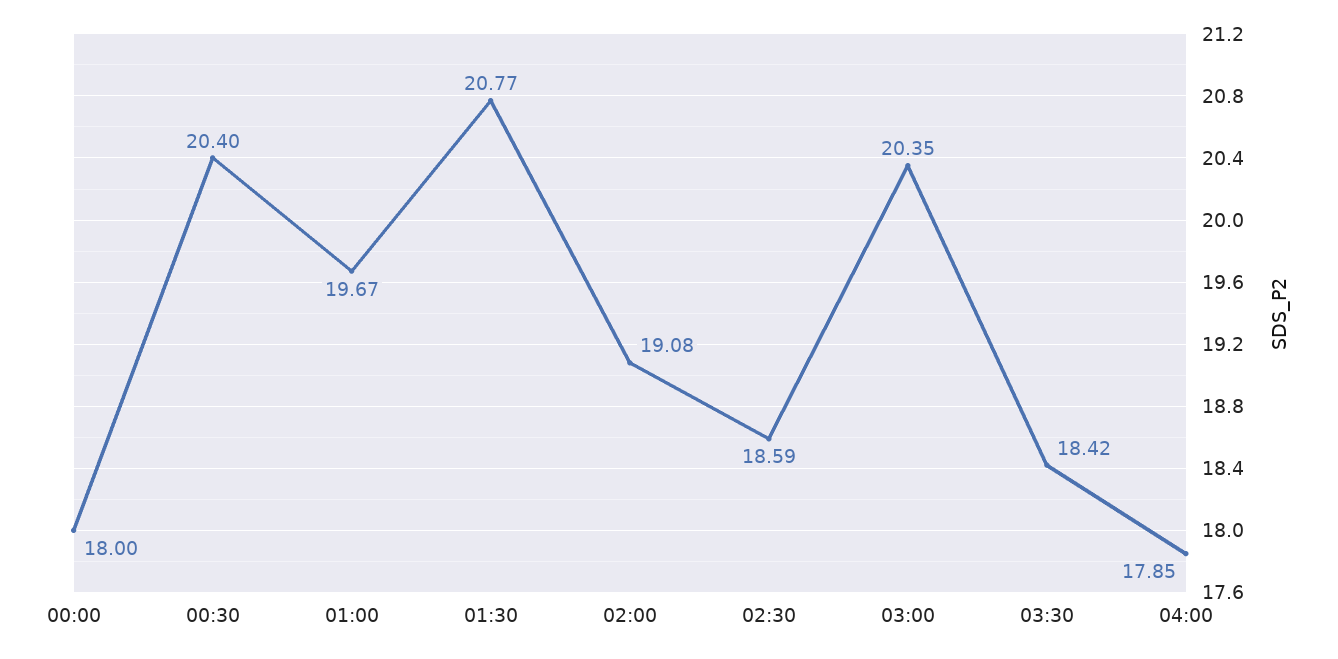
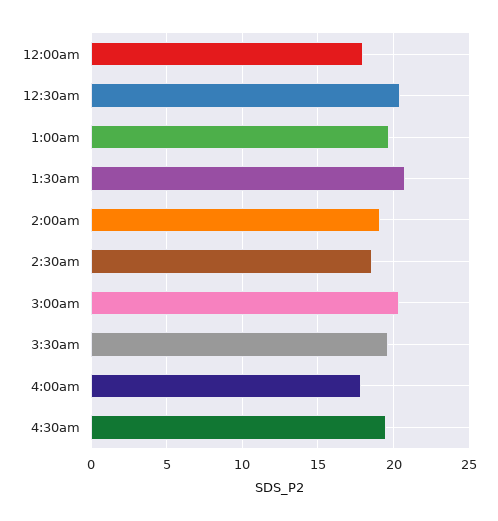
03:30: 18.42 -> 19.5
4:30am: none -> 19.5

